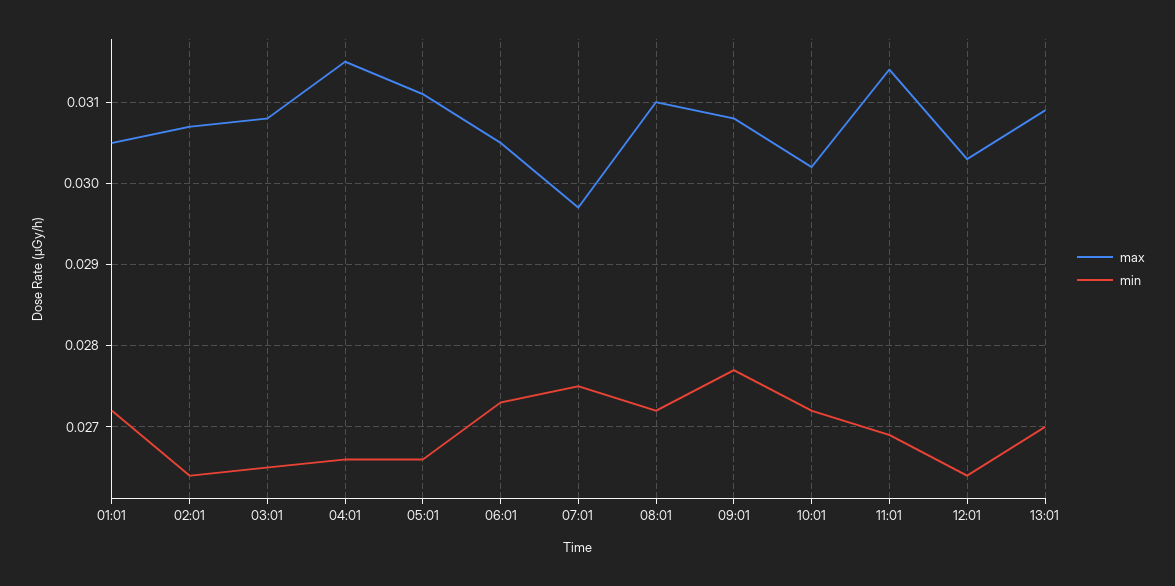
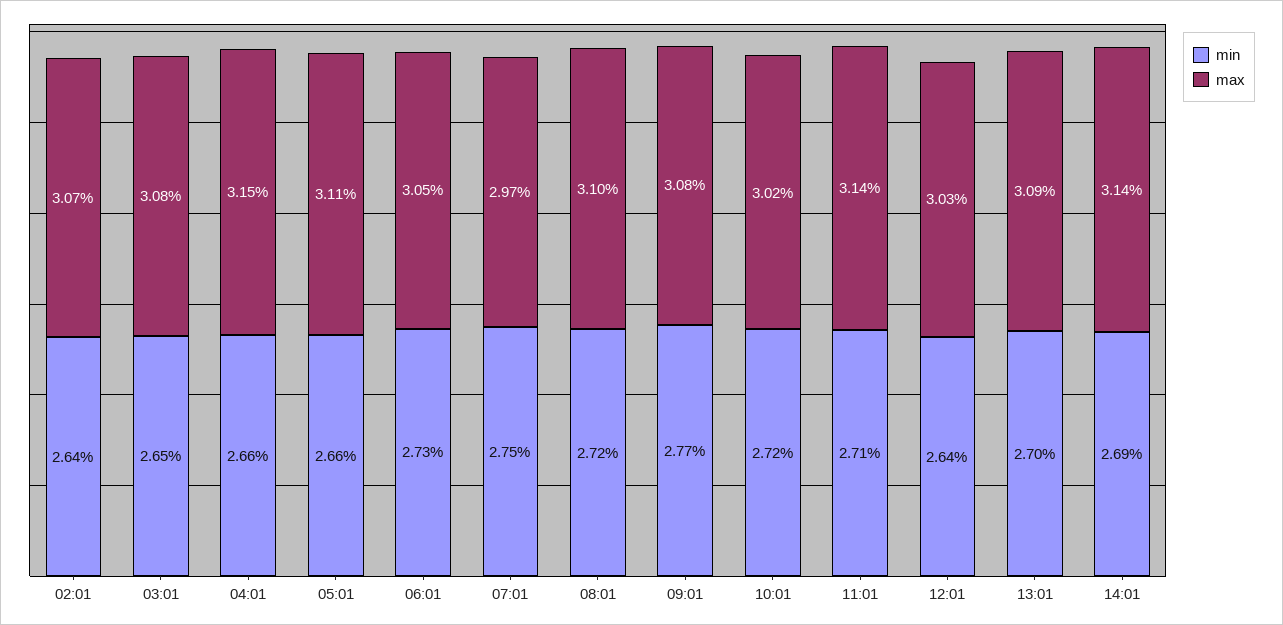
max, 01:01: 0.0305 -> none
min, 01:01: 0.0272 -> none
min, 11:01: 0.0269 -> 0.0271
min, 14:01: none -> 0.0269
max, 14:01: none -> 0.0314

